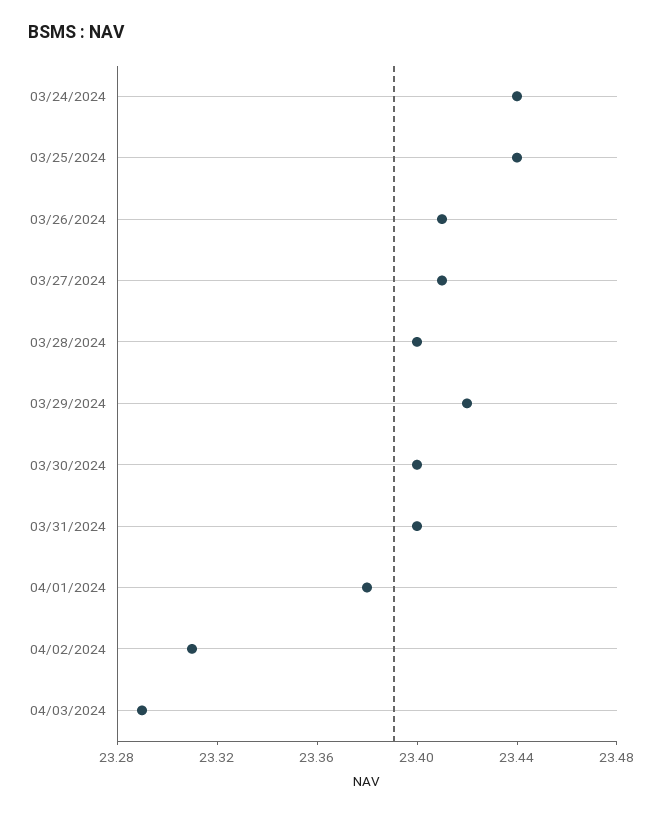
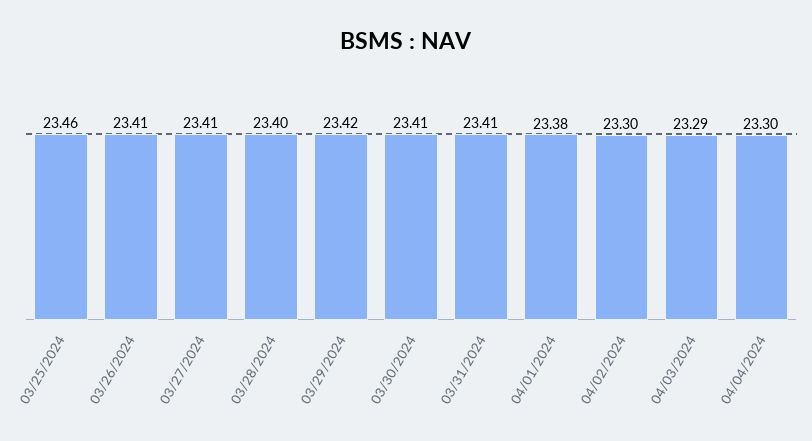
03/24/2024: 23.44 -> none
03/25/2024: 23.44 -> 23.46
03/30/2024: 23.4 -> 23.41
03/31/2024: 23.4 -> 23.41
04/02/2024: 23.31 -> 23.3
04/04/2024: none -> 23.3

